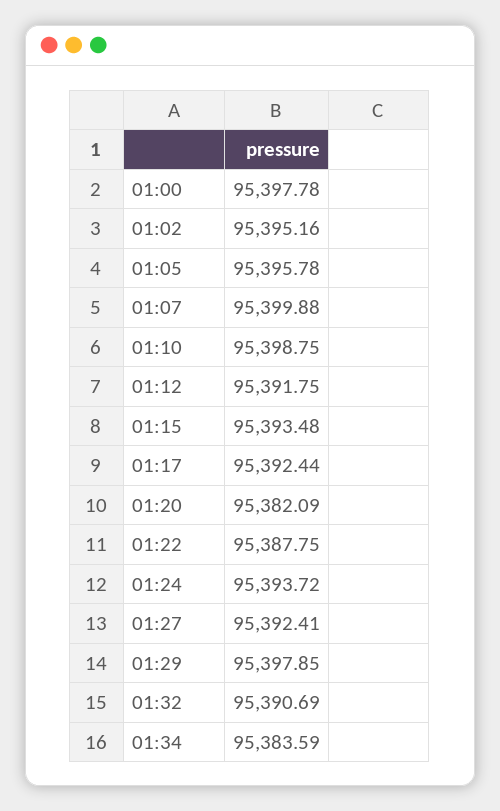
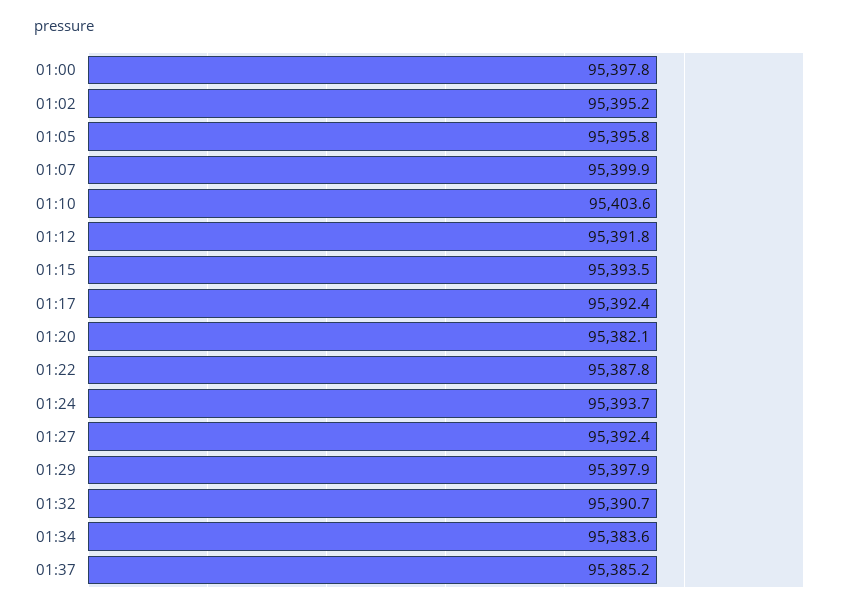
01:10: 95398.75 -> 95403.6
01:37: none -> 95385.2

